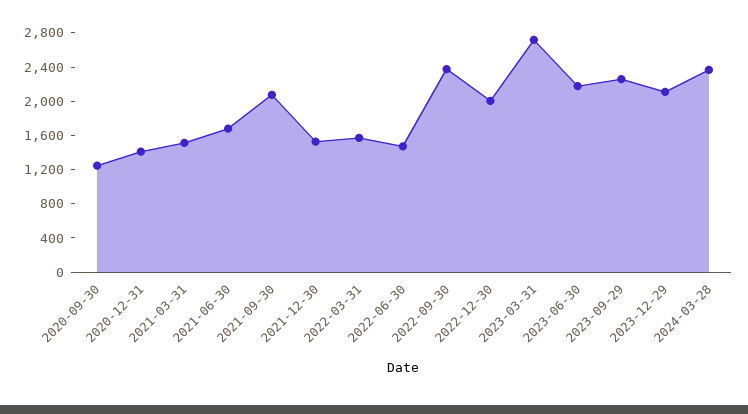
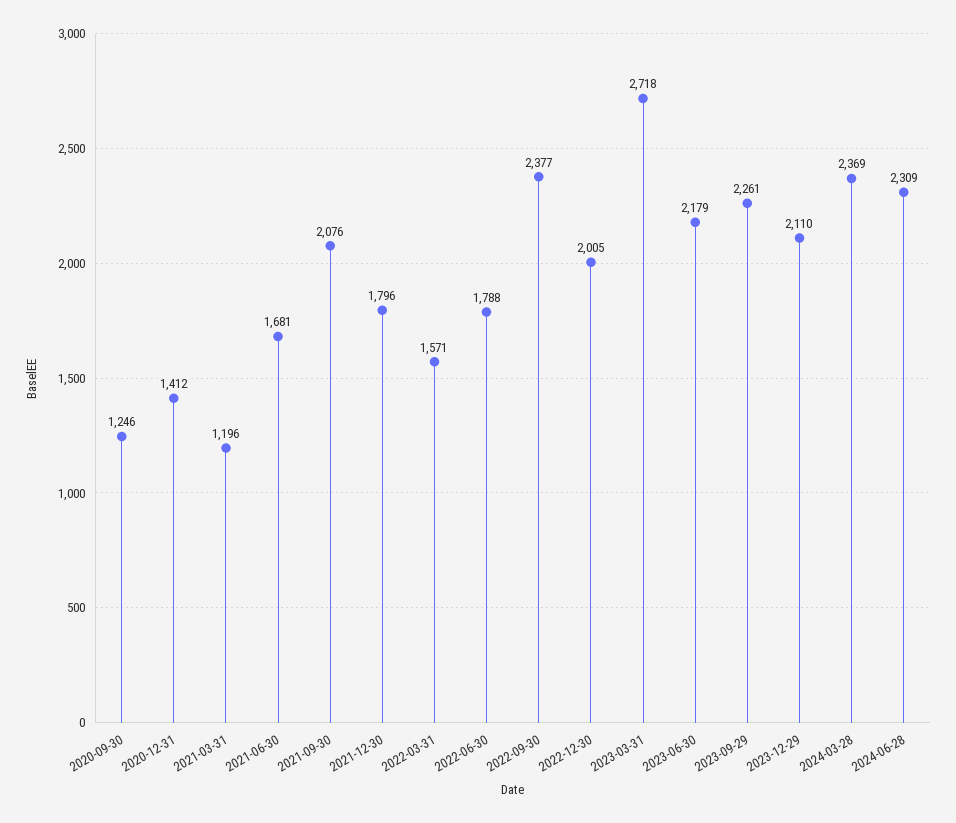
2021-03-31: 1500 -> 1196
2021-12-30: 1500 -> 1796
2022-06-30: 1500 -> 1788
2024-06-28: none -> 2309

